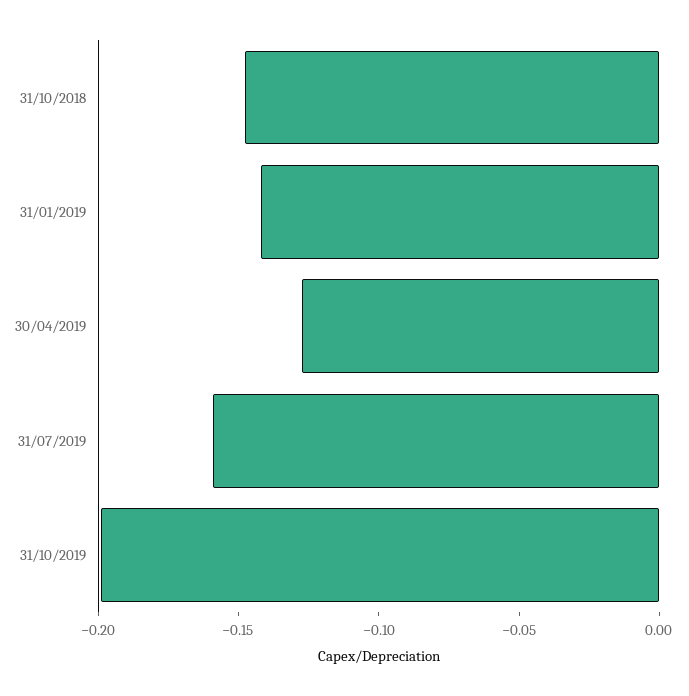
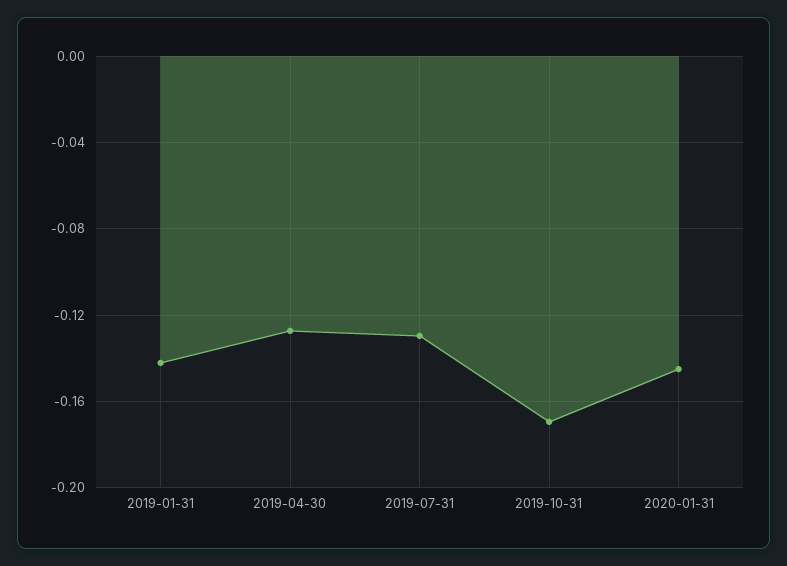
31/10/2018: -0.15 -> none
31/07/2019: -0.16 -> -0.13
31/10/2019: -0.2 -> -0.17
2020-01-31: none -> -0.145

